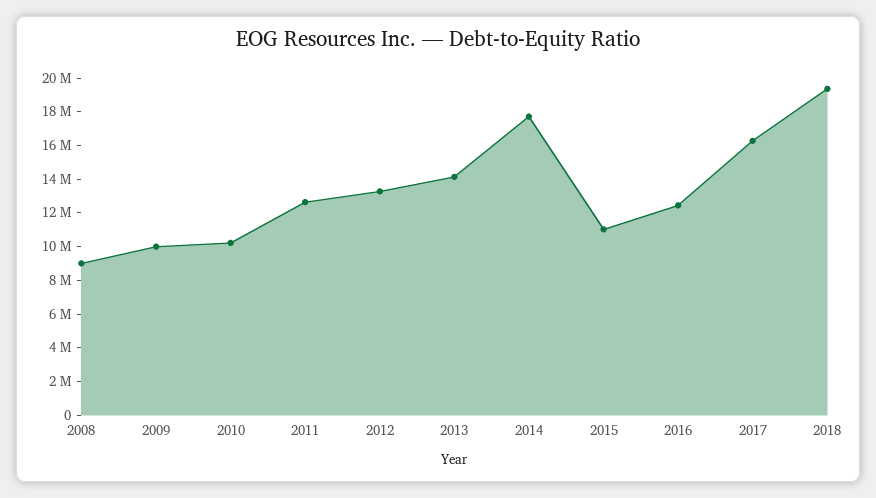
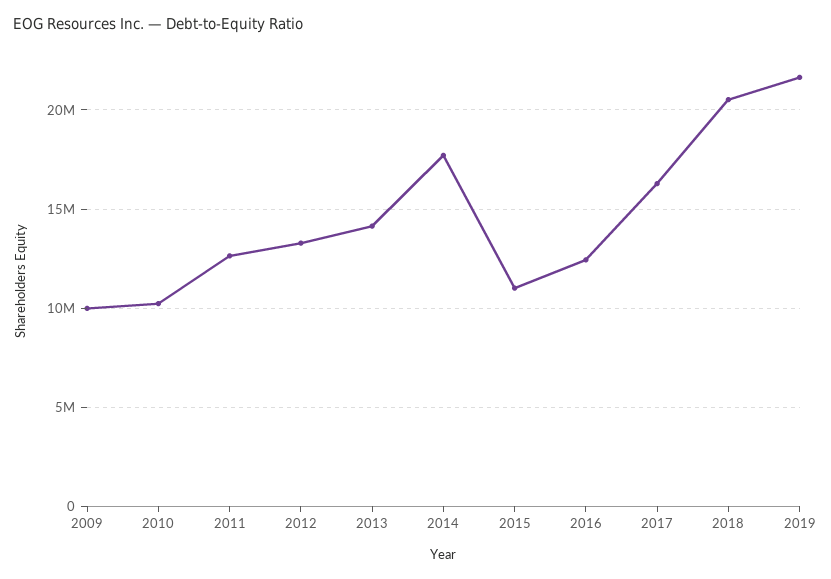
2008: 9000000 -> none
2018: 19500000 -> 20500000
2019: none -> 21500000

